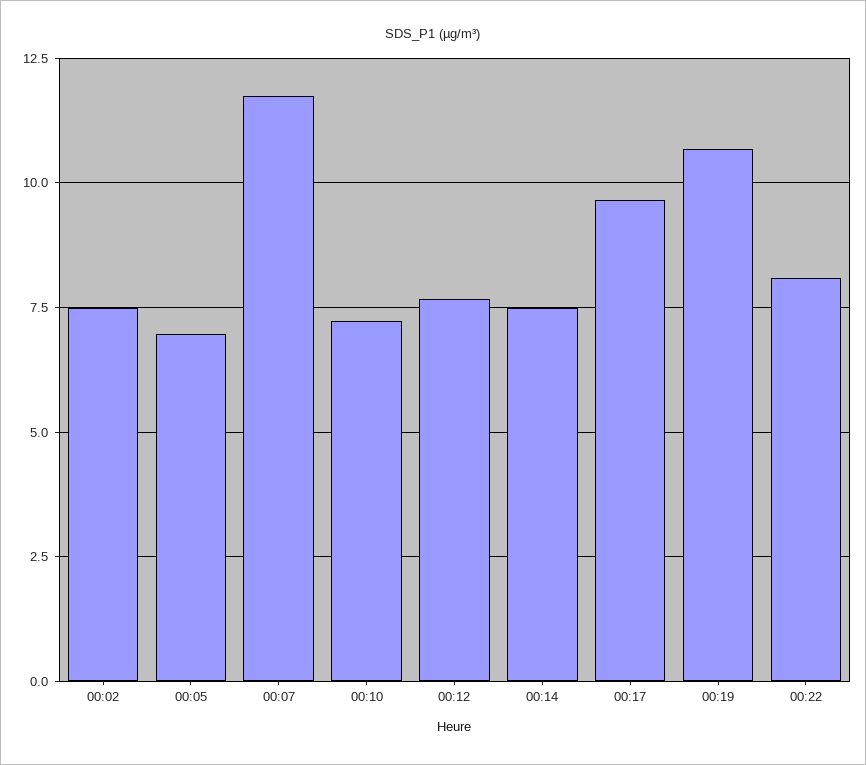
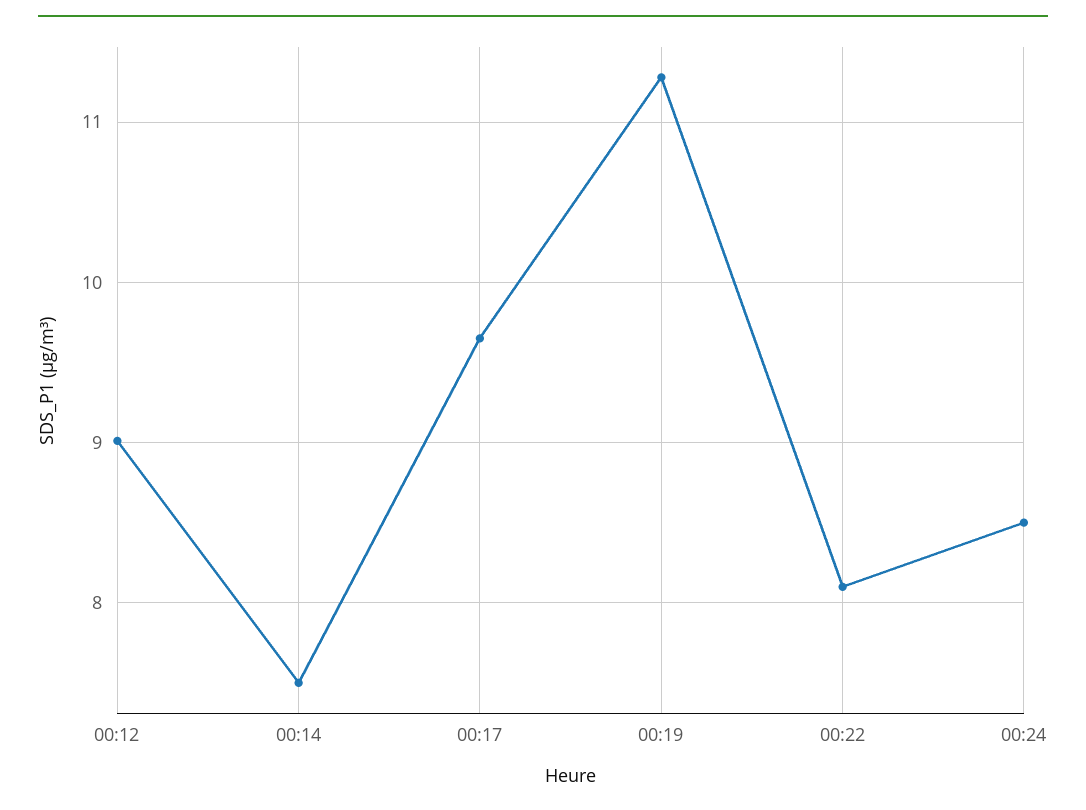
00:02: 7.5 -> none
00:05: 7 -> none
00:07: 11.75 -> none
00:10: 7.25 -> none
00:12: 7.75 -> 9
00:19: 10.75 -> 11.3
00:24: none -> 8.5

